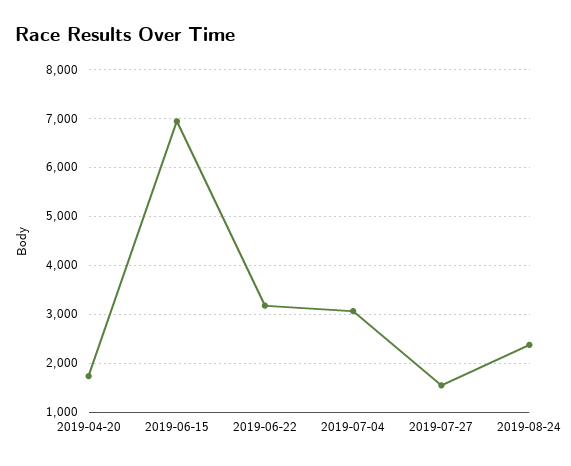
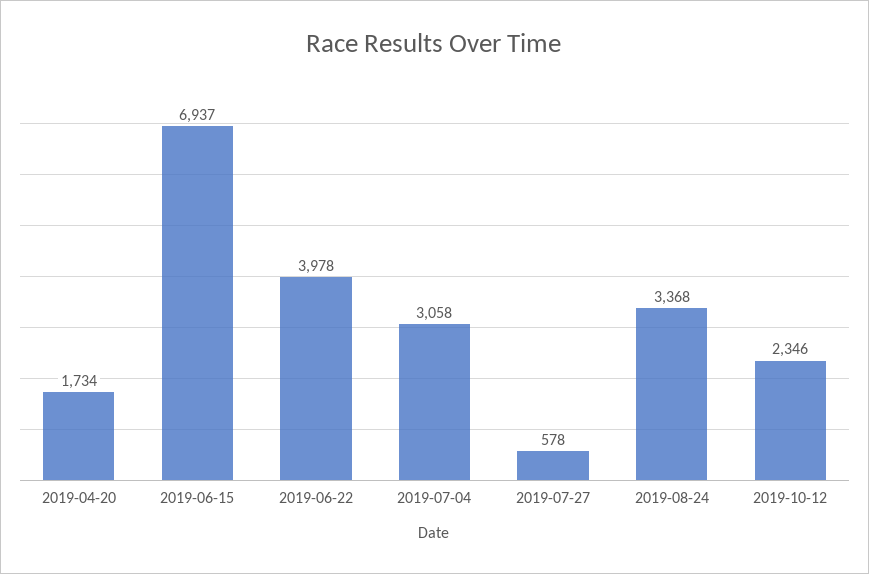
2019-06-22: 3200 -> 3978
2019-07-27: 1600 -> 578
2019-08-24: 2400 -> 3368
2019-10-12: none -> 2346

